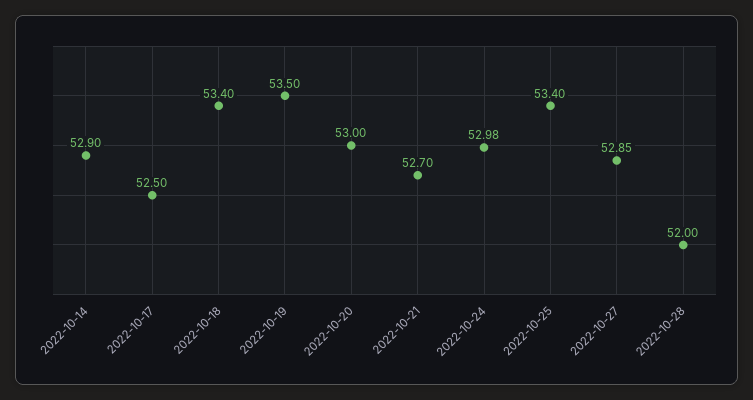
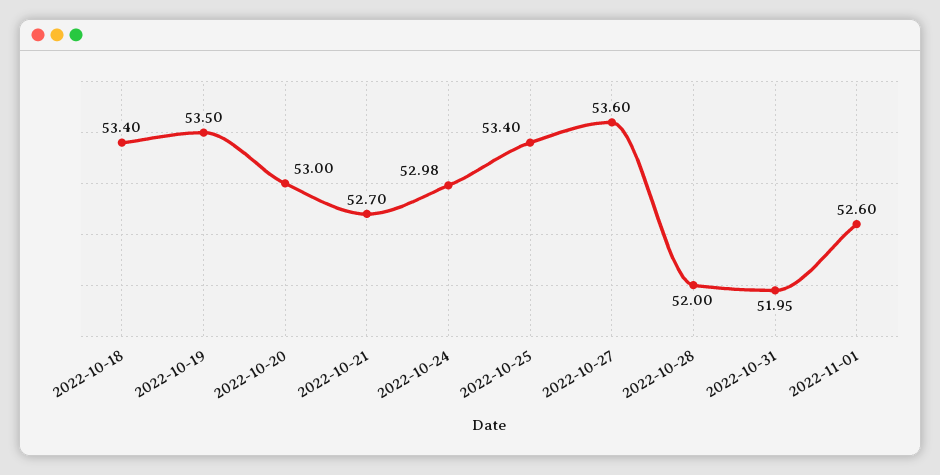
2022-10-14: 52.9 -> none
2022-10-17: 52.5 -> none
2022-10-27: 52.85 -> 53.6
2022-10-31: none -> 51.95
2022-11-01: none -> 52.6

